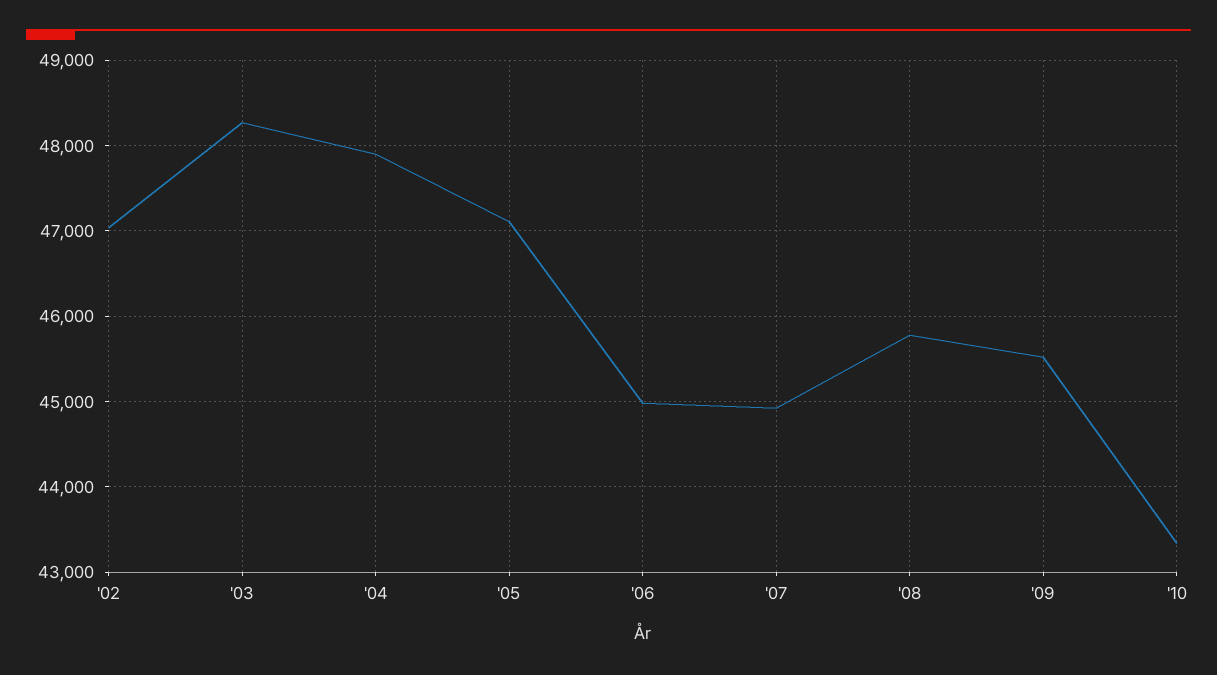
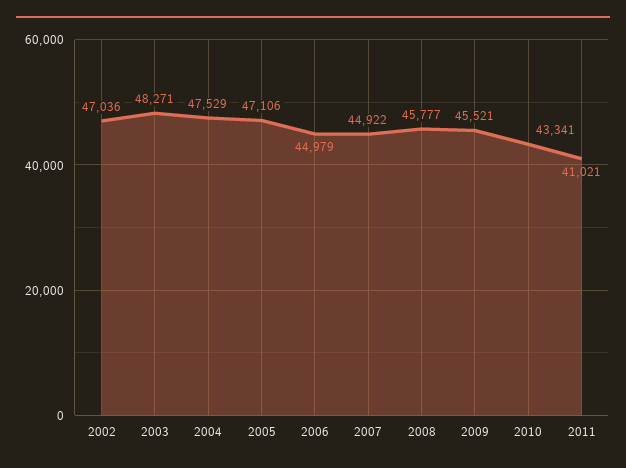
'04: 47900 -> 47529
2011: none -> 41021

